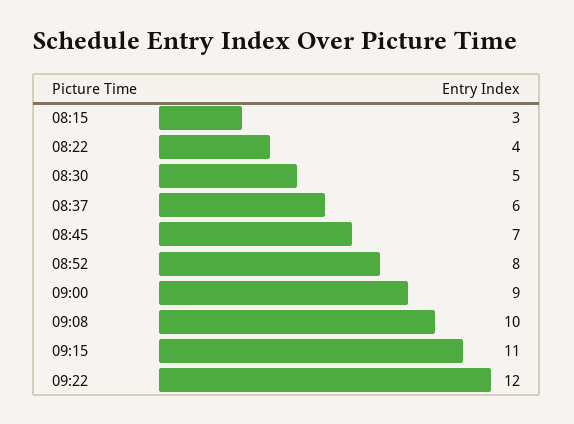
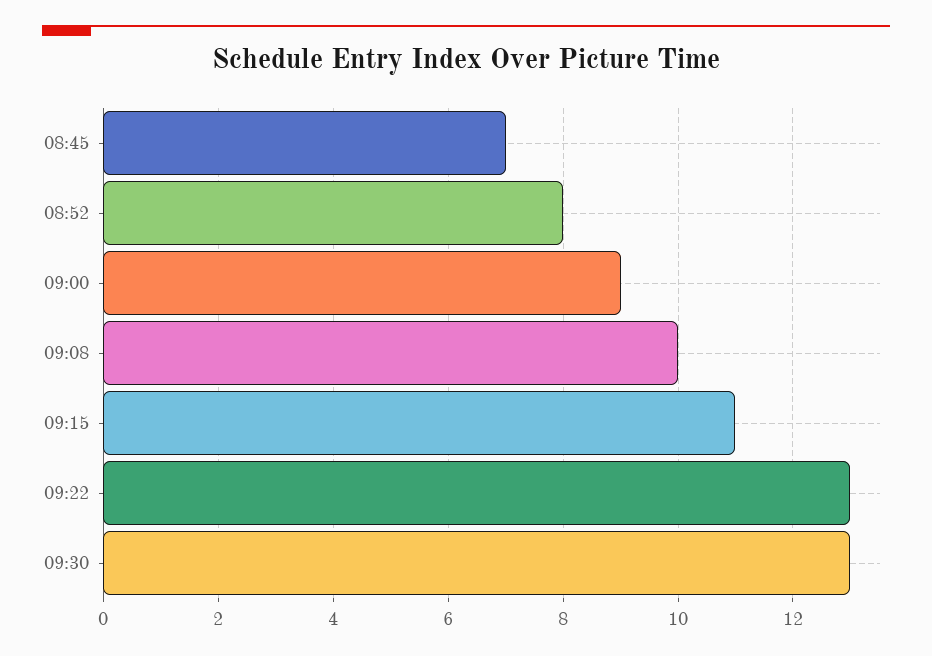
08:15: 3 -> none
08:22: 4 -> none
08:30: 5 -> none
08:37: 6 -> none
09:22: 12 -> 13
09:30: none -> 13

